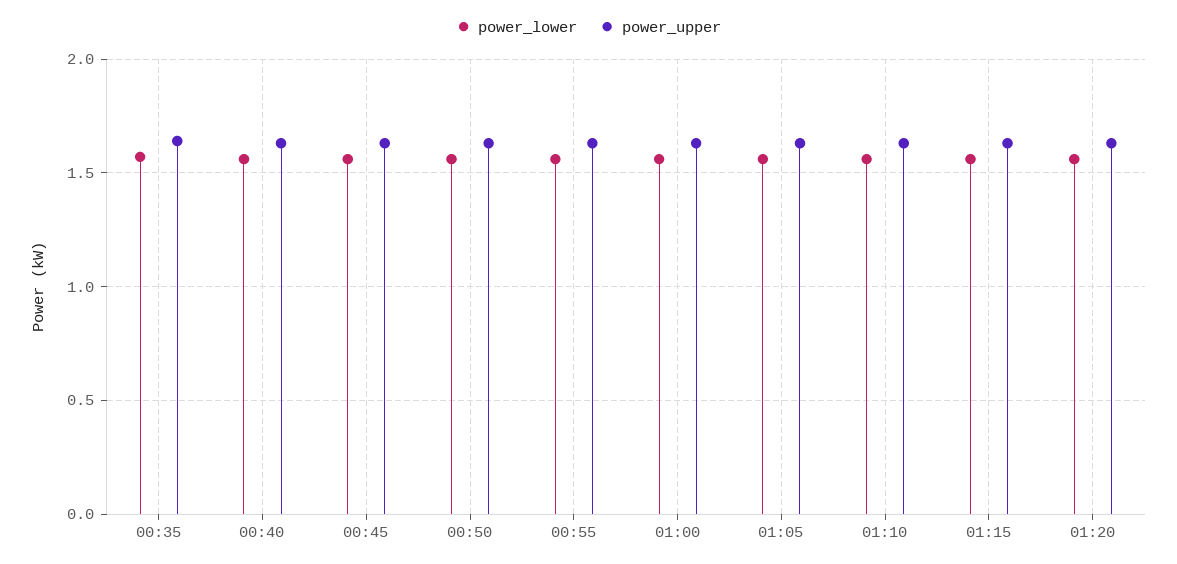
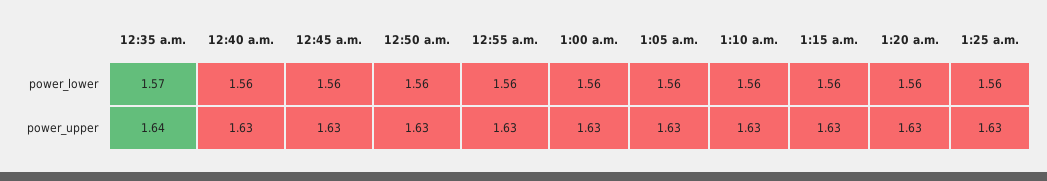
power_lower, 1:25 a.m.: none -> 1.56
power_upper, 1:25 a.m.: none -> 1.63

